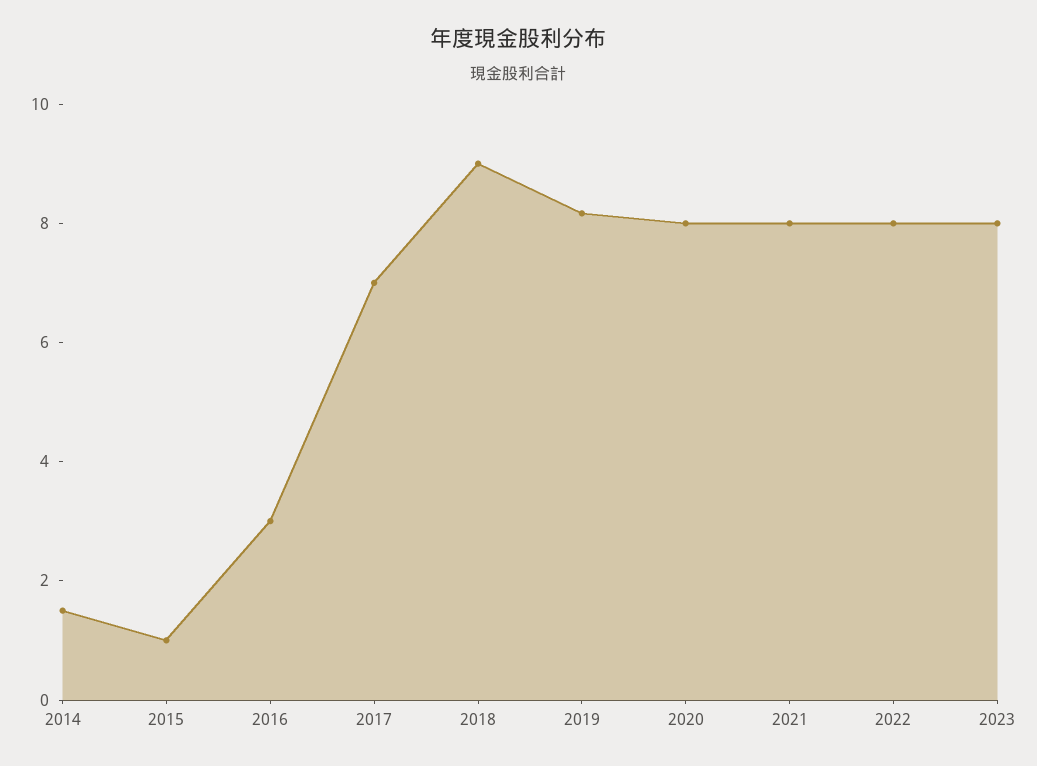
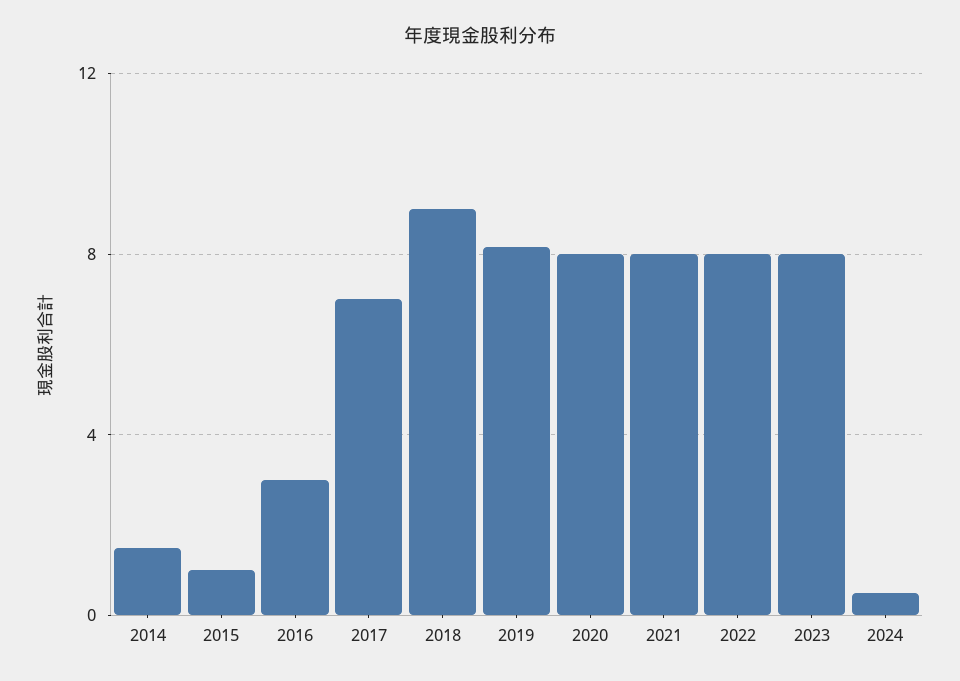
2024: none -> 0.5

